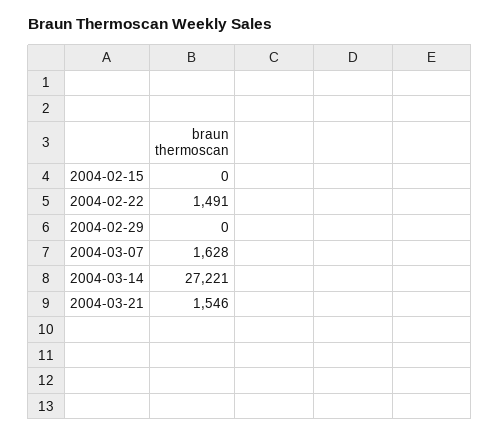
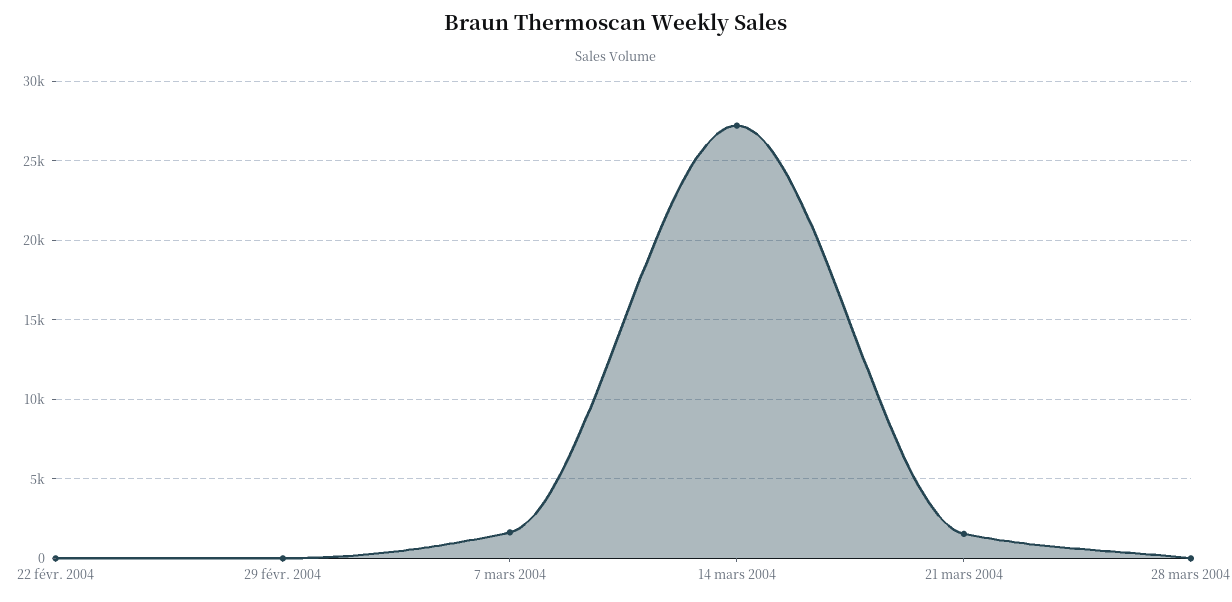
2004-02-15: 0 -> none
2004-02-22: 1491 -> 0
28 mars 2004: none -> 0

